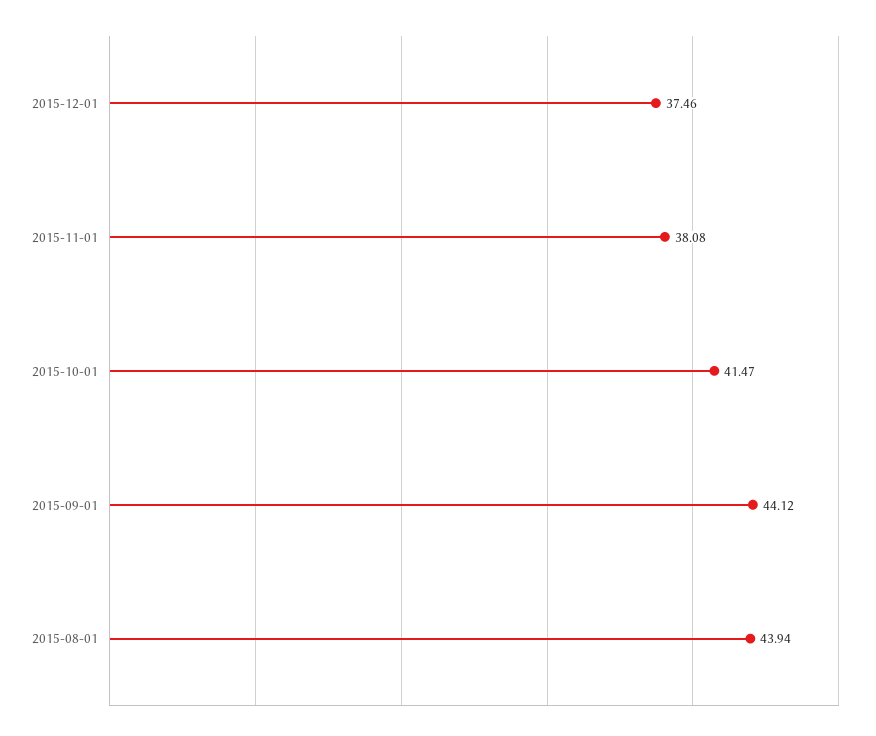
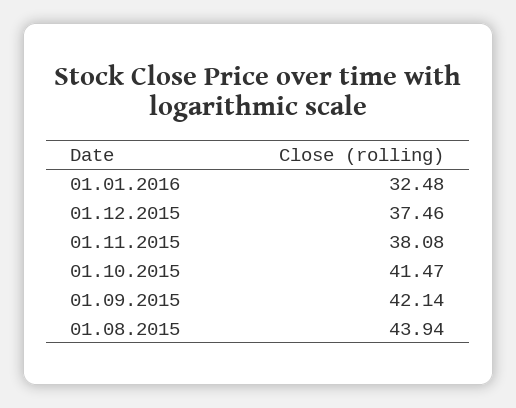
2015-09-01: 44.12 -> 42.14
01.01.2016: none -> 32.48

